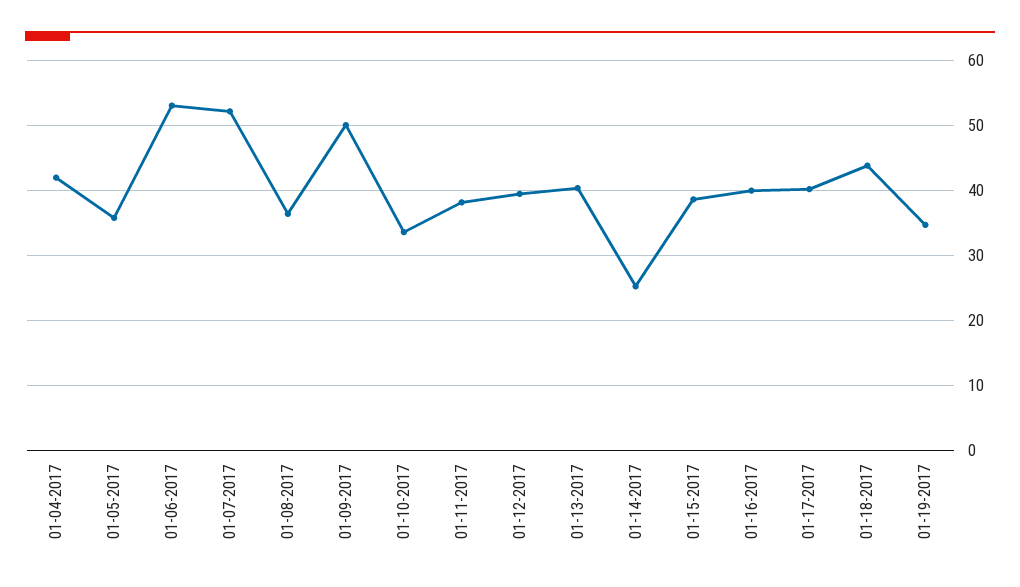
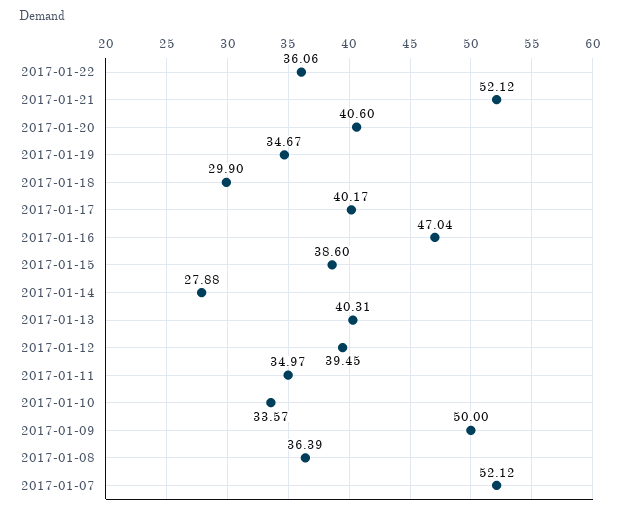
01-04-2017: 42 -> none
01-05-2017: 36 -> none
01-06-2017: 53 -> none
01-11-2017: 38 -> 34.97
01-14-2017: 25 -> 27.88
01-16-2017: 40 -> 47.04
01-18-2017: 44 -> 29.9
2017-01-22: none -> 36.06
2017-01-21: none -> 52.12
2017-01-20: none -> 40.6

